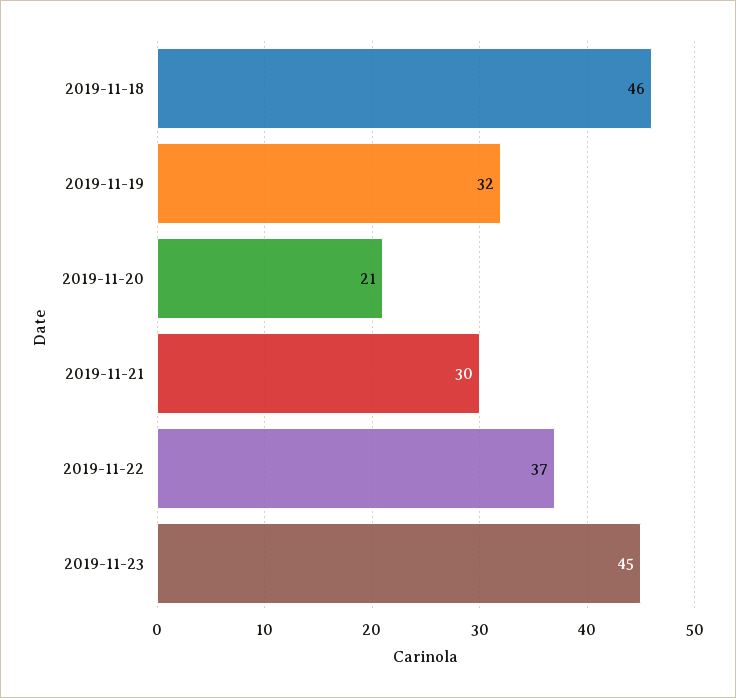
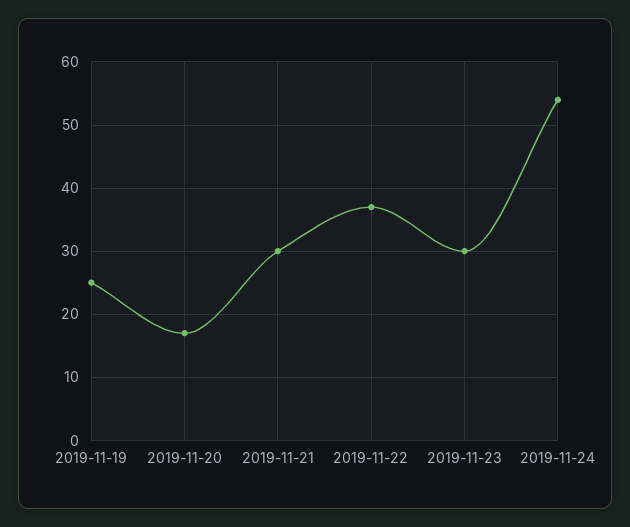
2019-11-18: 46 -> none
2019-11-19: 32 -> 25
2019-11-20: 21 -> 17
2019-11-23: 45 -> 30
2019-11-24: none -> 54

